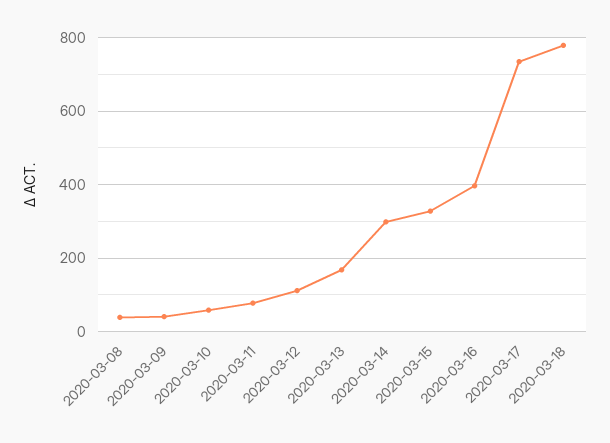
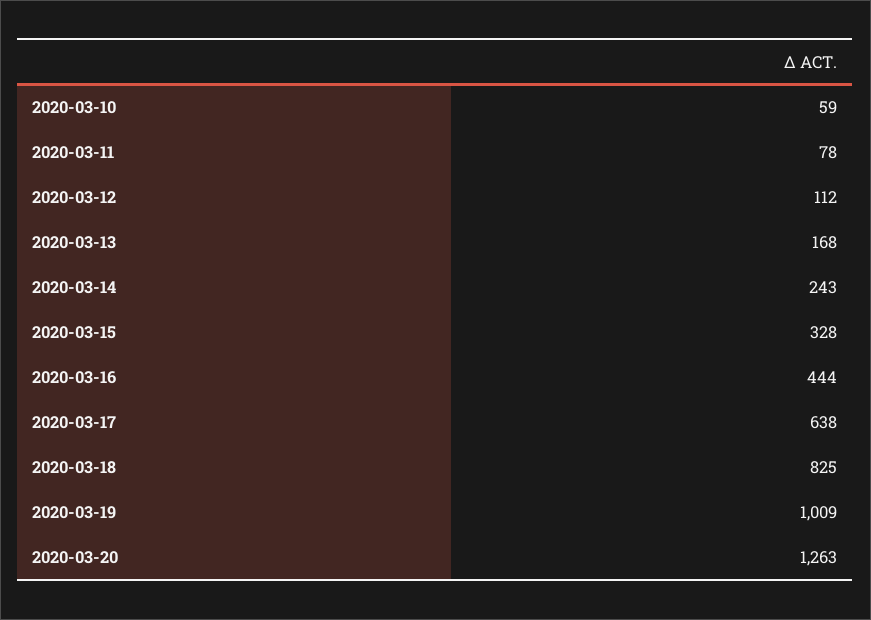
2020-03-08: 40 -> none
2020-03-09: 40 -> none
2020-03-14: 300 -> 243
2020-03-16: 400 -> 444
2020-03-17: 740 -> 638
2020-03-18: 780 -> 825
2020-03-19: none -> 1009
2020-03-20: none -> 1263

